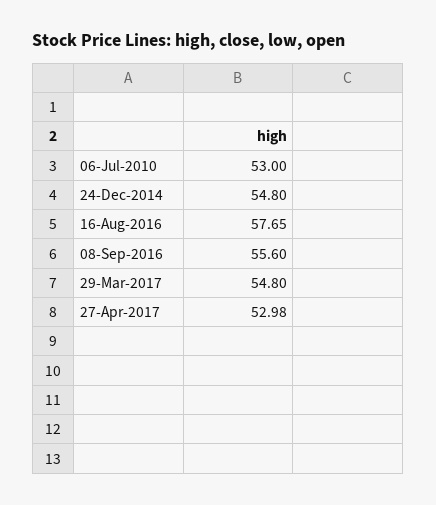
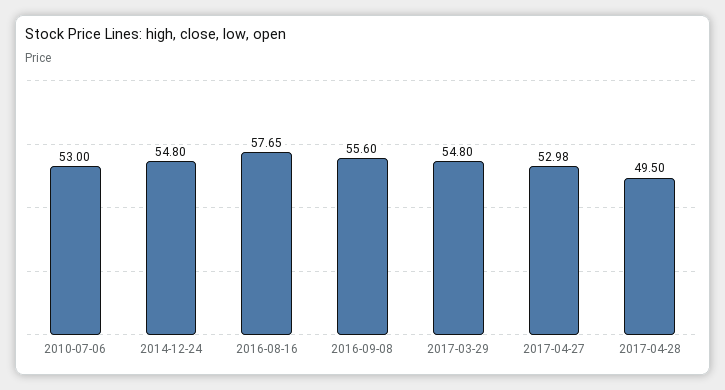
2017-04-28: none -> 49.5

